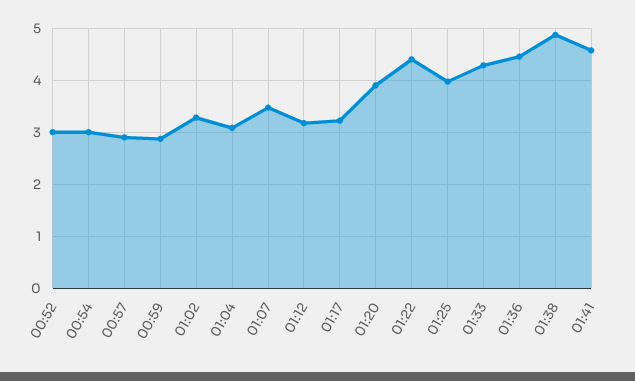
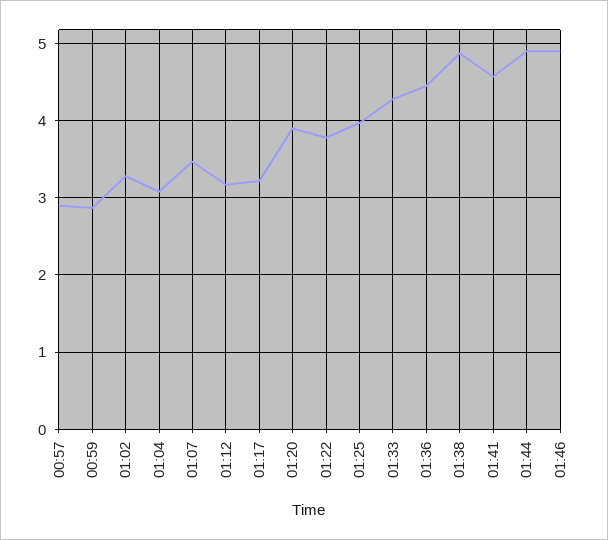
00:52: 3 -> none
00:54: 3 -> none
01:22: 4.4 -> 3.8
01:44: none -> 4.9
01:46: none -> 4.9

